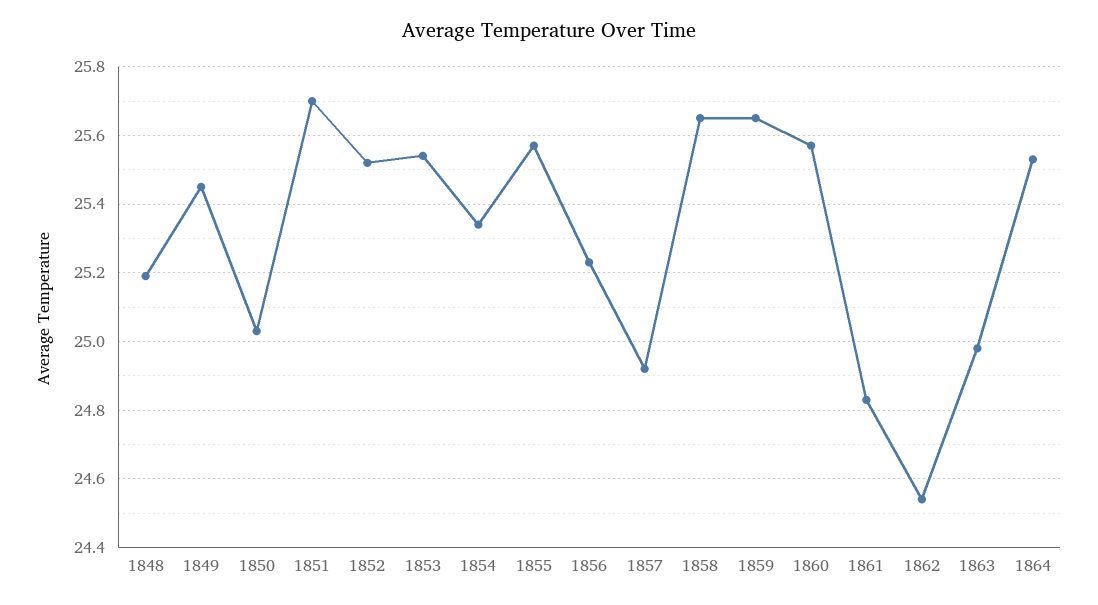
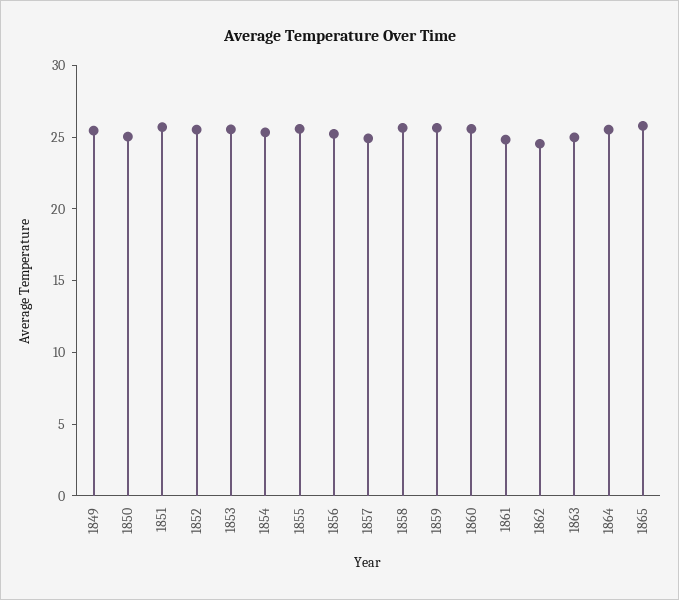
1848: 25.2 -> none
1865: none -> 26

